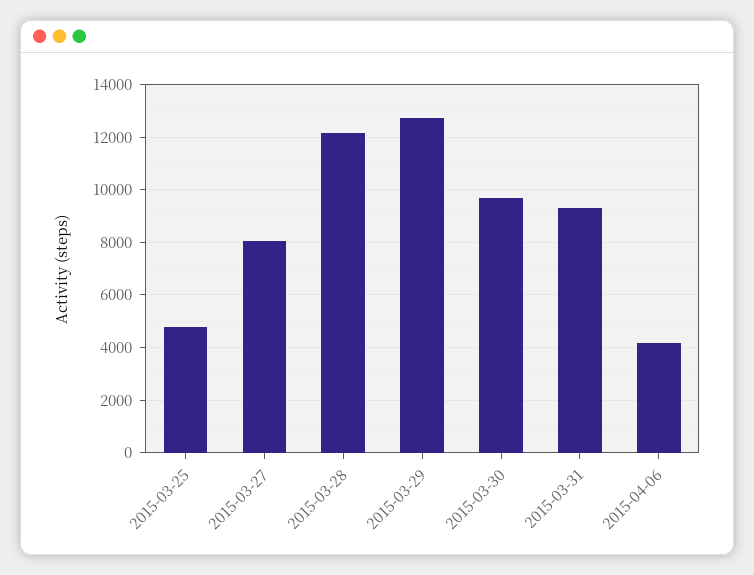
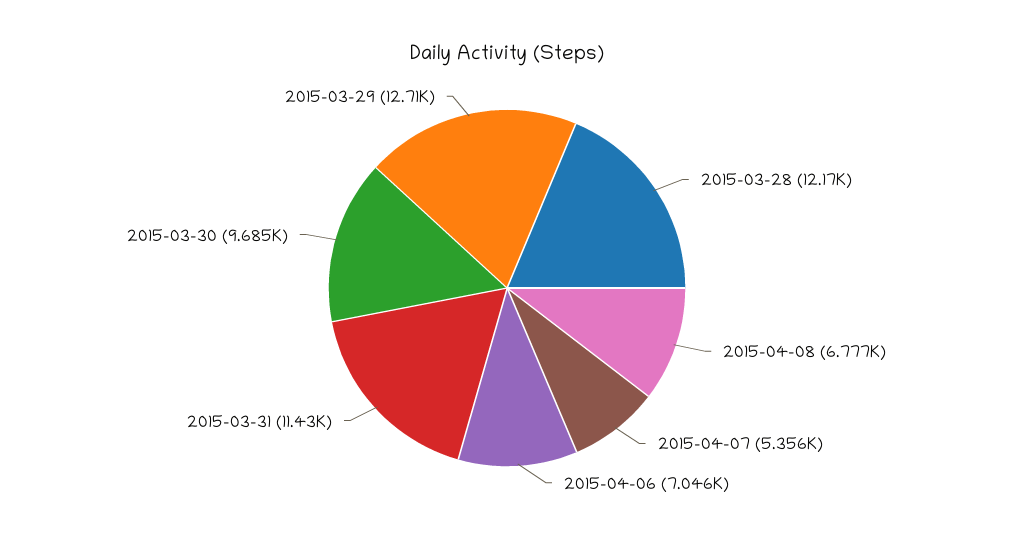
2015-03-25: 4750 -> none
2015-03-27: 8000 -> none
2015-03-31: 9250 -> 11430
2015-04-06: 4250 -> 7046
2015-04-08: none -> 6777
2015-04-07: none -> 5356

